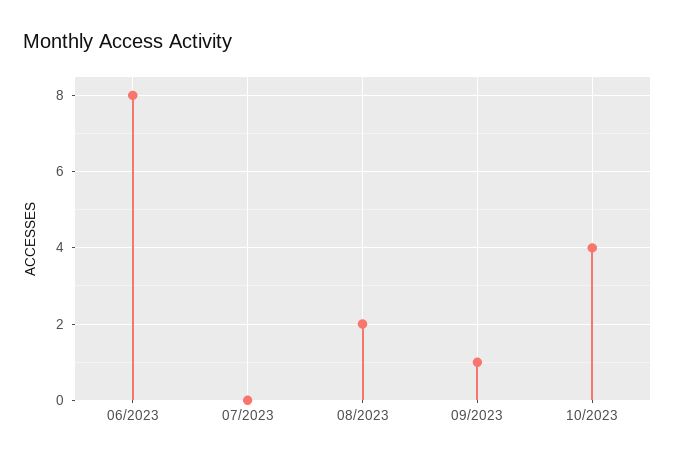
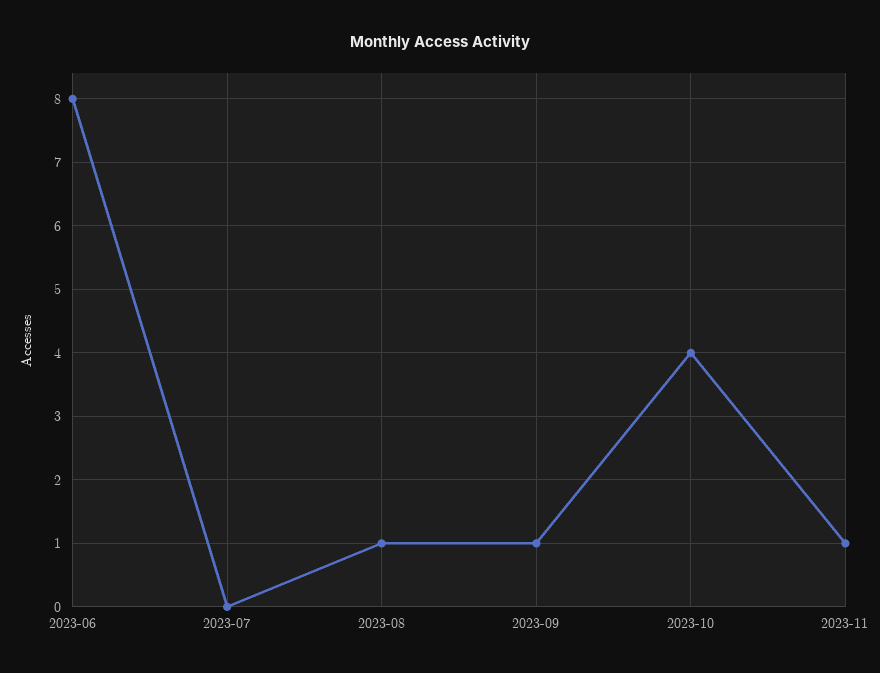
08/2023: 2 -> 1
2023-11: none -> 1

